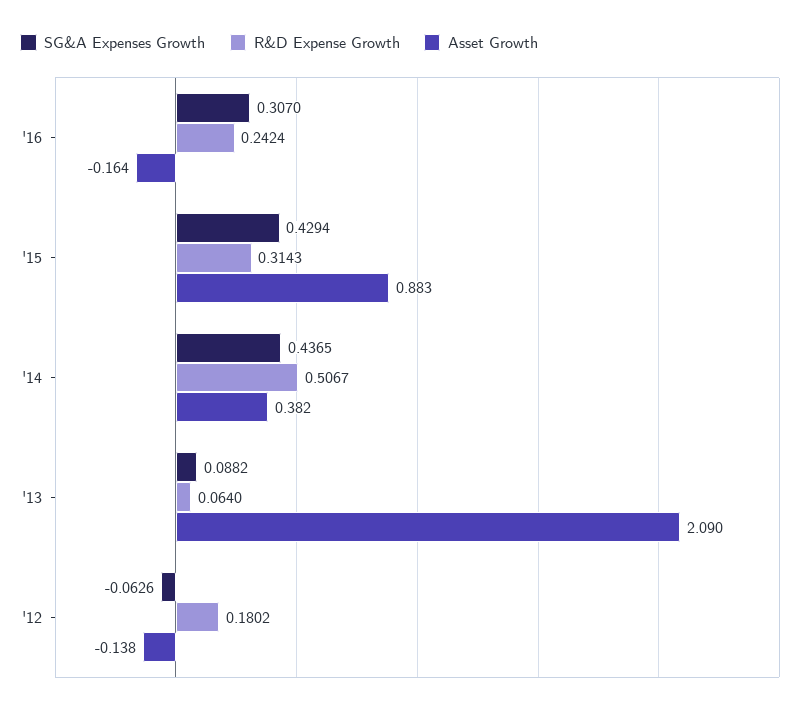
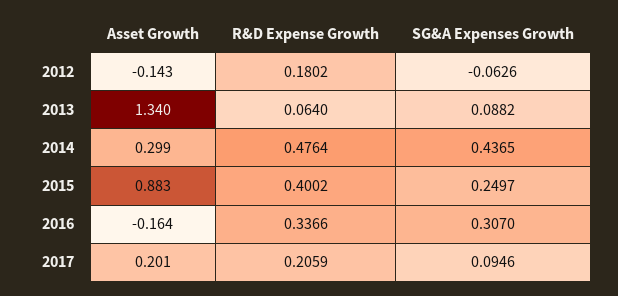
R&D Expense Growth, '16: 0.2424 -> 0.3366
SG&A Expenses Growth, '15: 0.4294 -> 0.2497
R&D Expense Growth, '15: 0.3143 -> 0.4002
R&D Expense Growth, '14: 0.5067 -> 0.4764
Asset Growth, '14: 0.382 -> 0.299
Asset Growth, '13: 2.09 -> 1.34
Asset Growth, '12: -0.138 -> -0.143
Asset Growth, 2017: none -> 0.201
R&D Expense Growth, 2017: none -> 0.2059
SG&A Expenses Growth, 2017: none -> 0.0946

